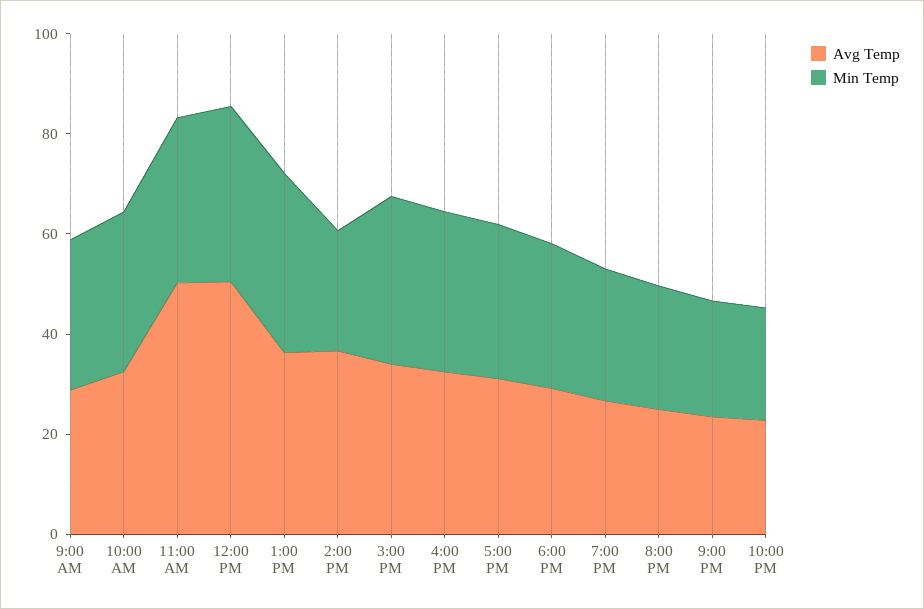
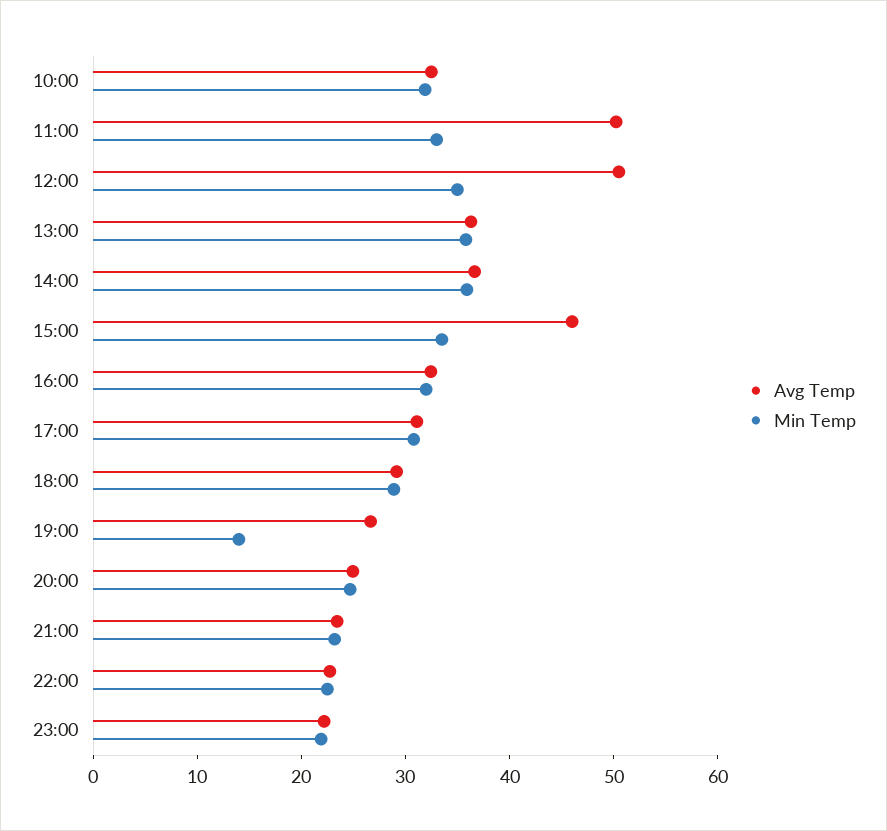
Avg Temp, 9:00 AM: 30 -> none
Min Temp, 9:00 AM: 30 -> none
Min Temp, 2:00 PM: 25 -> 36
Avg Temp, 3:00 PM: 35 -> 46
Min Temp, 7:00 PM: 25 -> 14
Avg Temp, 23:00: none -> 22
Min Temp, 23:00: none -> 22

